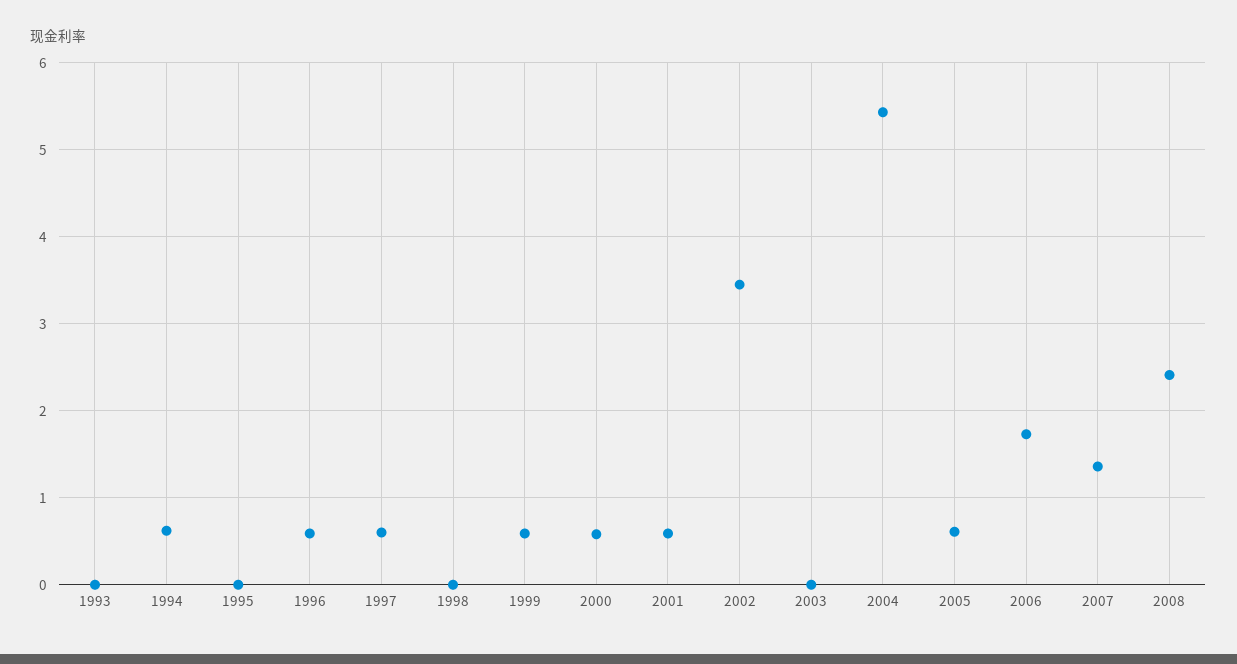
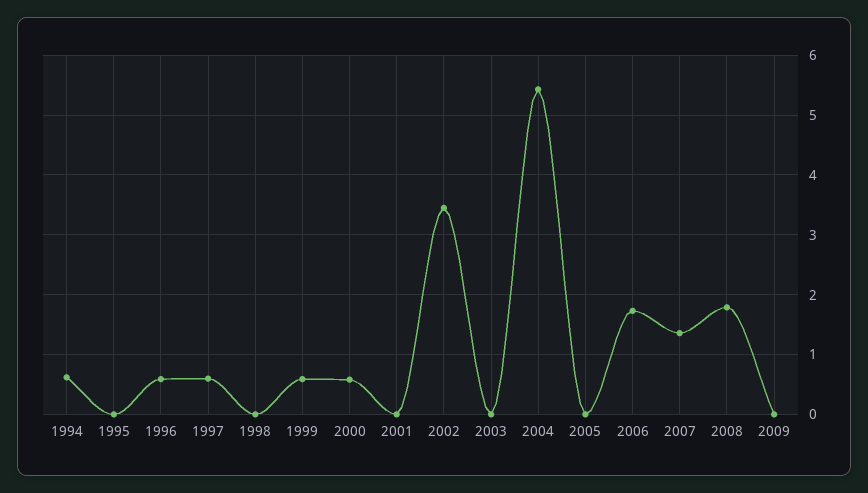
1993: 0 -> none
2001: 0.6 -> 0
2005: 0.6 -> 0
2008: 2.4 -> 1.8
2009: none -> 0

